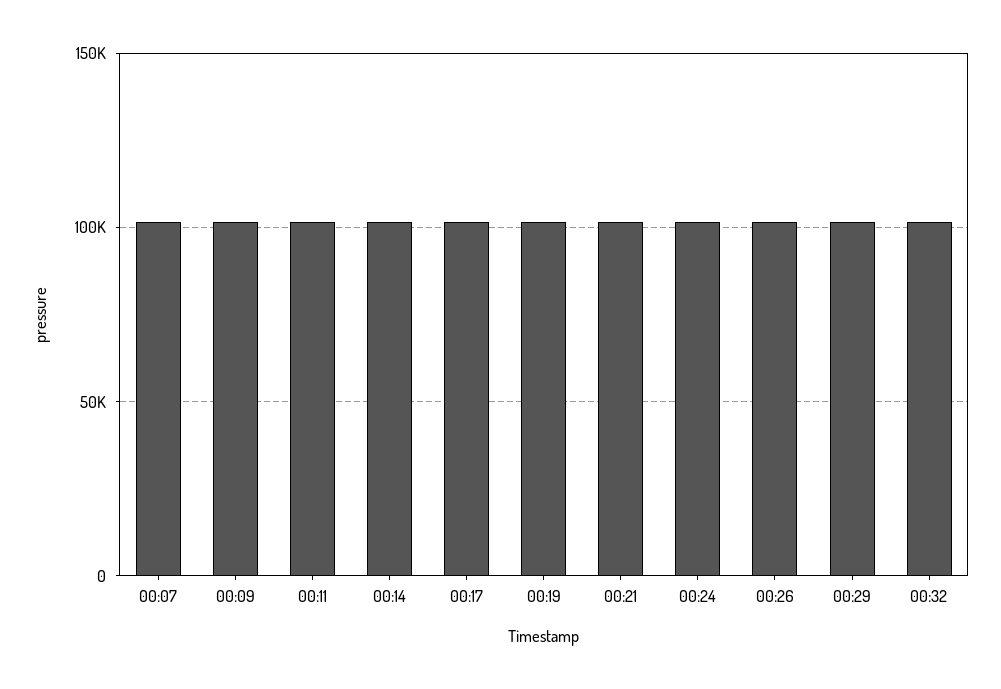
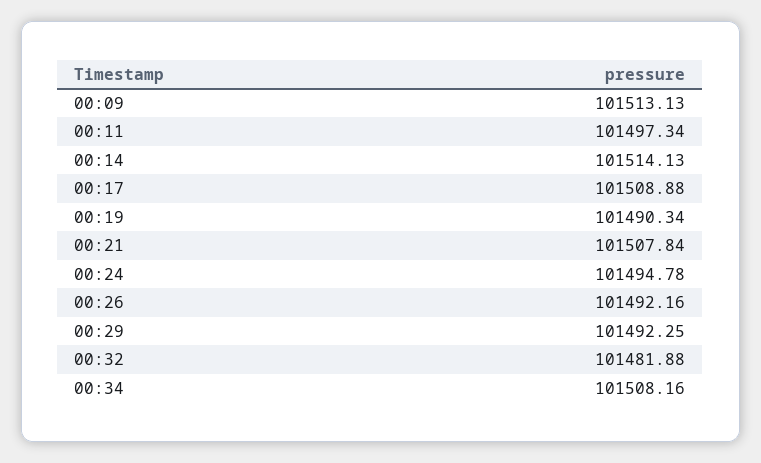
00:07: 100000 -> none
00:34: none -> 101508.16

